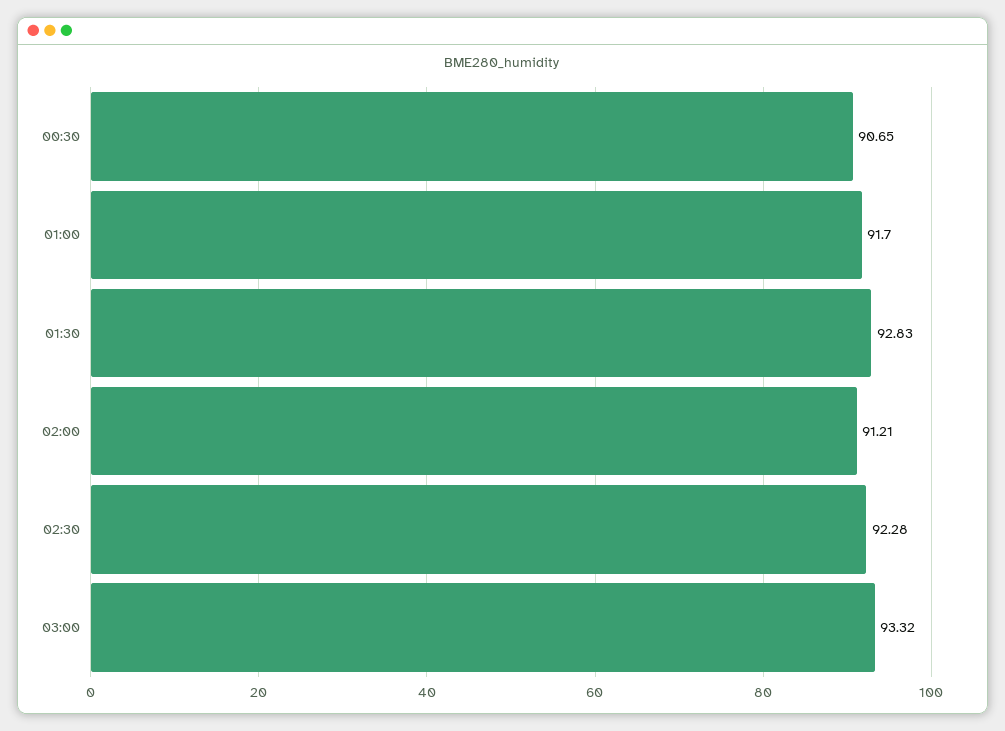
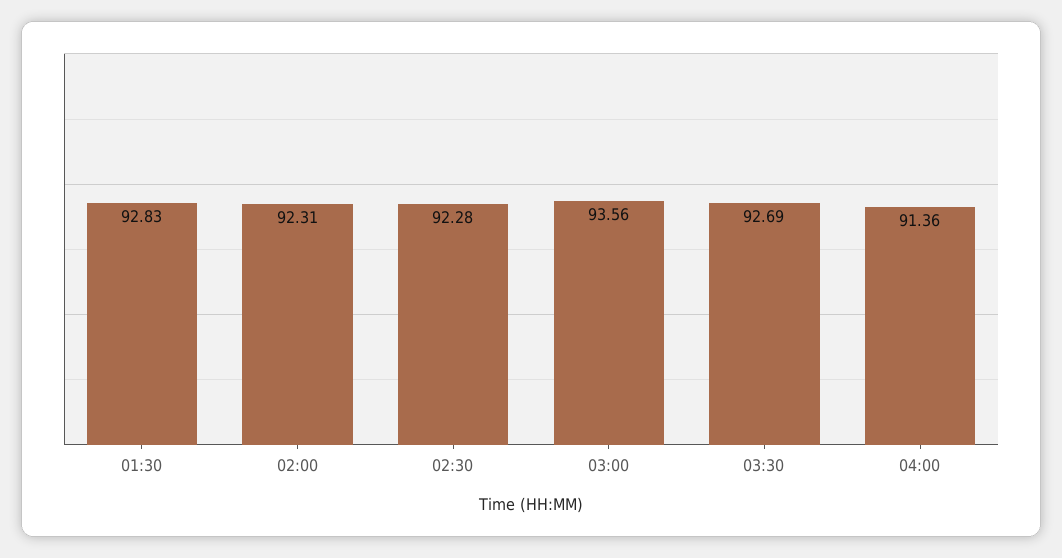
00:30: 90.65 -> none
01:00: 91.7 -> none
02:00: 91.21 -> 92.31
03:00: 93.32 -> 93.56
03:30: none -> 92.69
04:00: none -> 91.36

